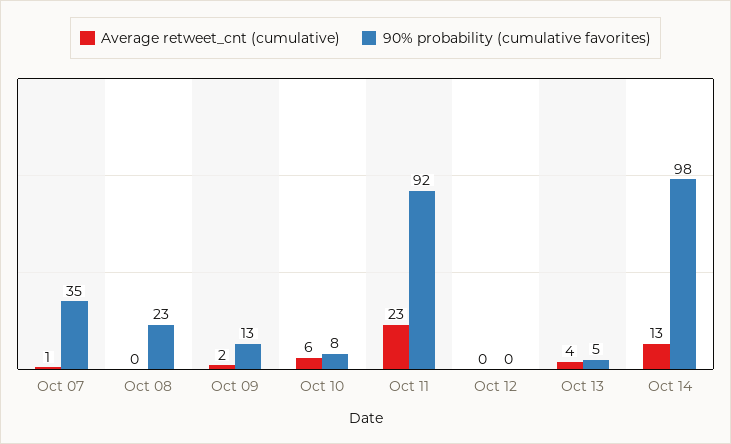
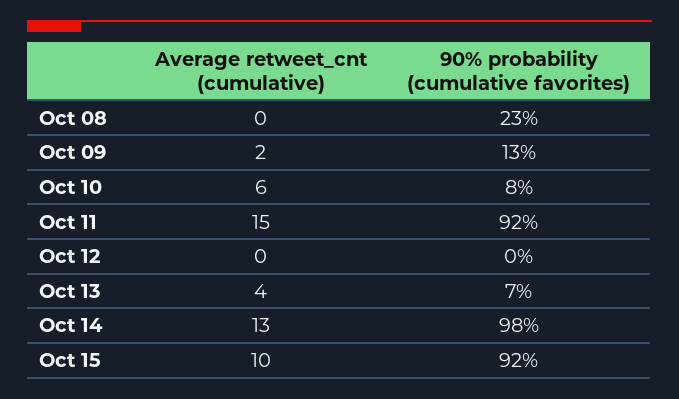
Average retweet_cnt (cumulative), Oct 07: 1 -> none
90% probability (cumulative favorites), Oct 07: 35 -> none
Average retweet_cnt (cumulative), Oct 11: 23 -> 15
90% probability (cumulative favorites), Oct 13: 5 -> 7
Average retweet_cnt (cumulative), Oct 15: none -> 10
90% probability (cumulative favorites), Oct 15: none -> 92

